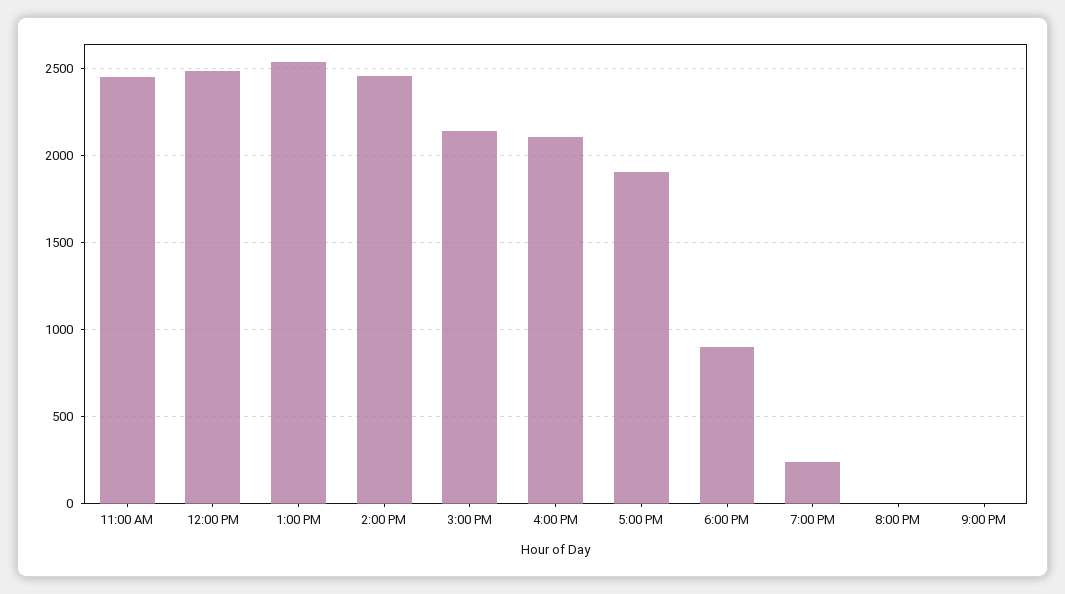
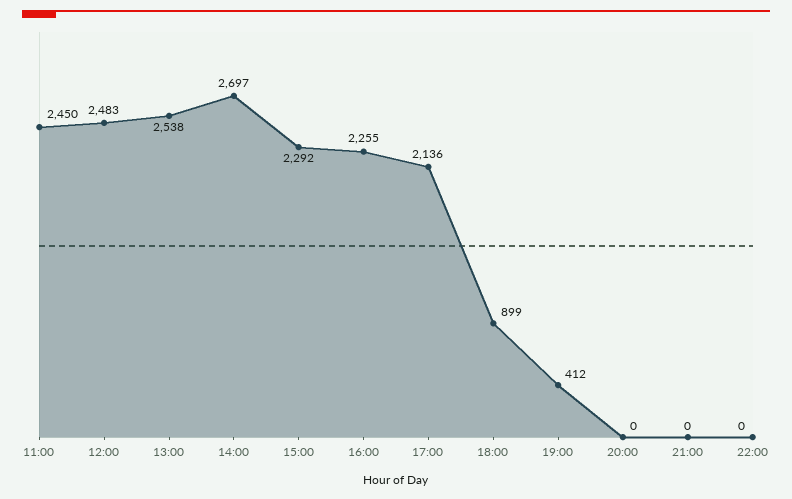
2:00 PM: 2450 -> 2697
3:00 PM: 2150 -> 2292
4:00 PM: 2100 -> 2255
5:00 PM: 1900 -> 2136
7:00 PM: 250 -> 412
22:00: none -> 0

